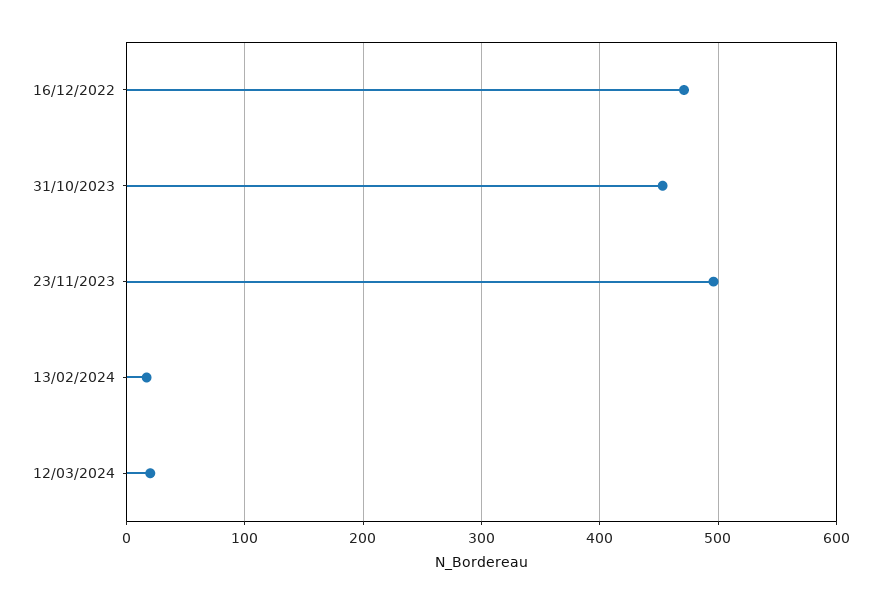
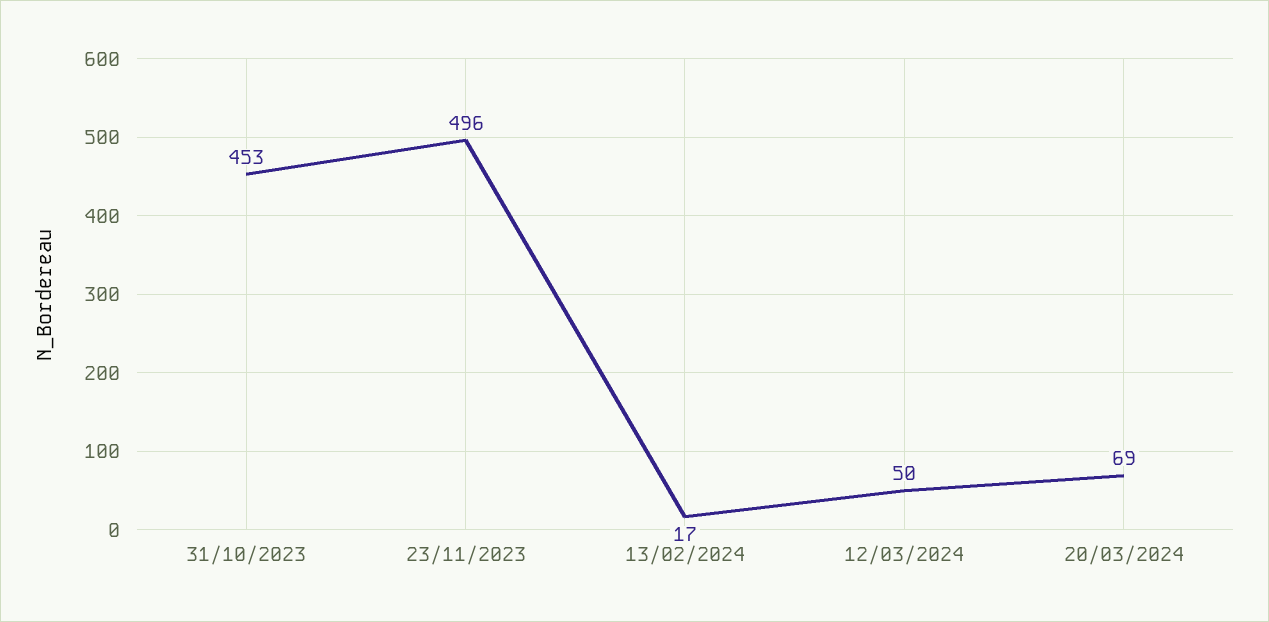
16/12/2022: 470 -> none
12/03/2024: 20 -> 50
20/03/2024: none -> 69

